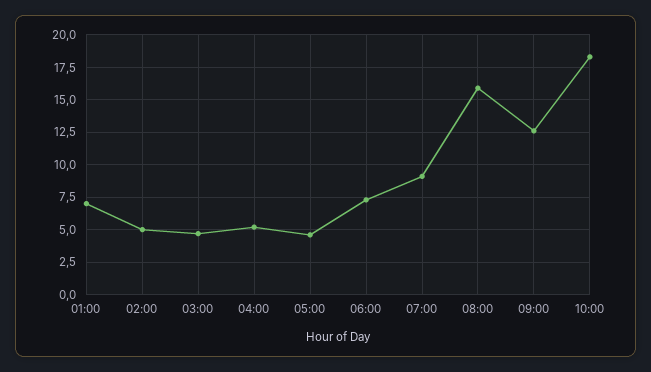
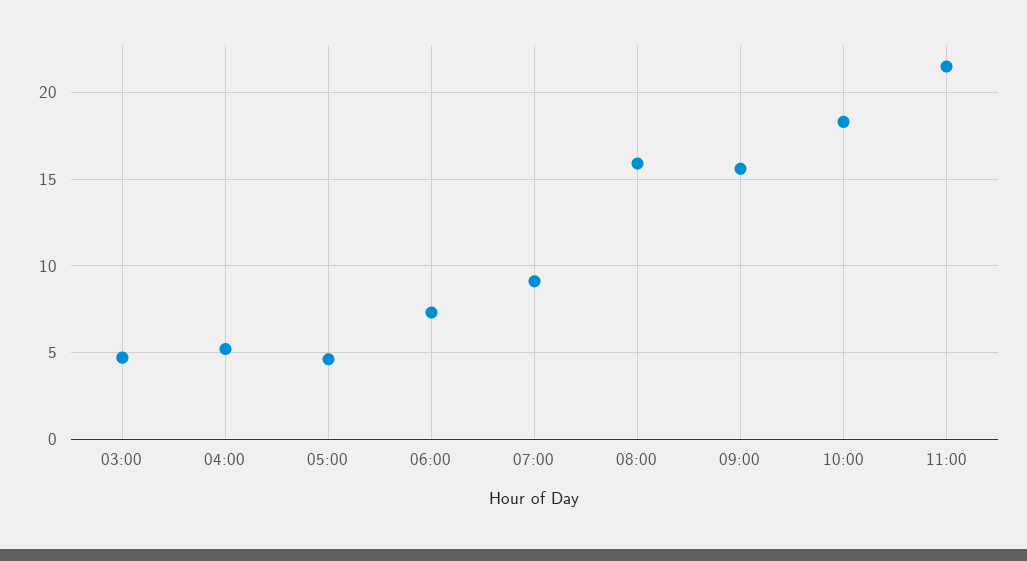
01:00: 7 -> none
02:00: 5 -> none
09:00: 12.5 -> 15.5
11:00: none -> 21.5

